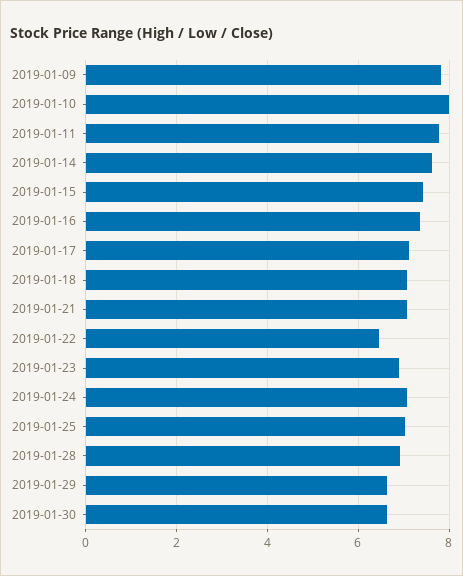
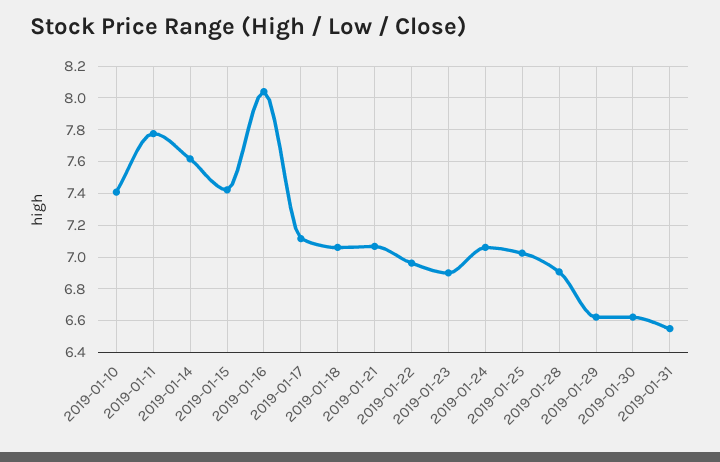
2019-01-09: 7.8 -> none
2019-01-10: 8 -> 7.4
2019-01-16: 7.4 -> 8.05
2019-01-22: 6.4 -> 6.95
2019-01-31: none -> 6.55

